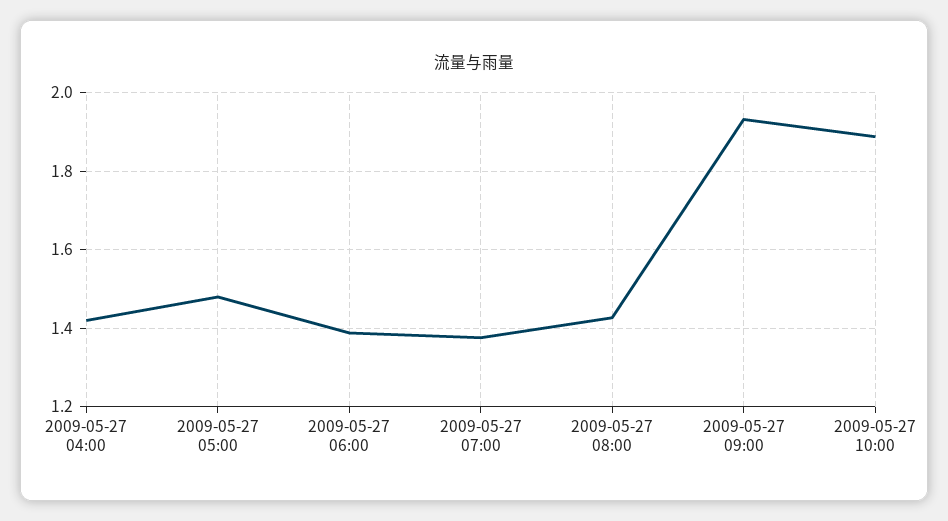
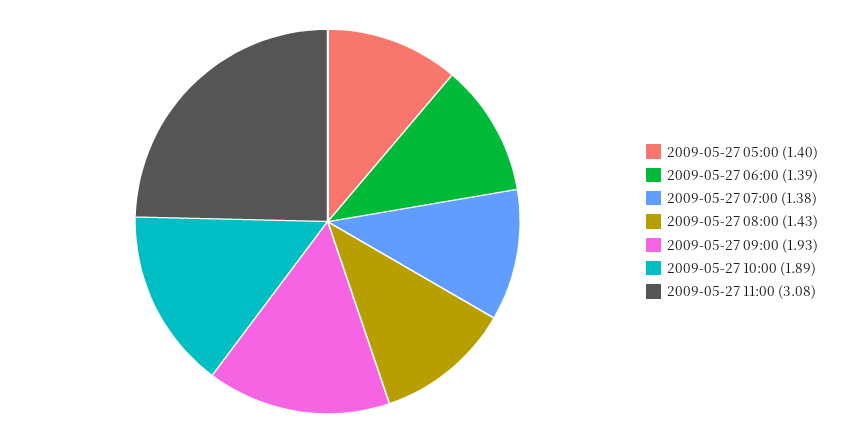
2009-05-27 04:00: 1.42 -> none
2009-05-27 05:00: 1.48 -> 1.4
2009-05-27 11:00: none -> 3.08

